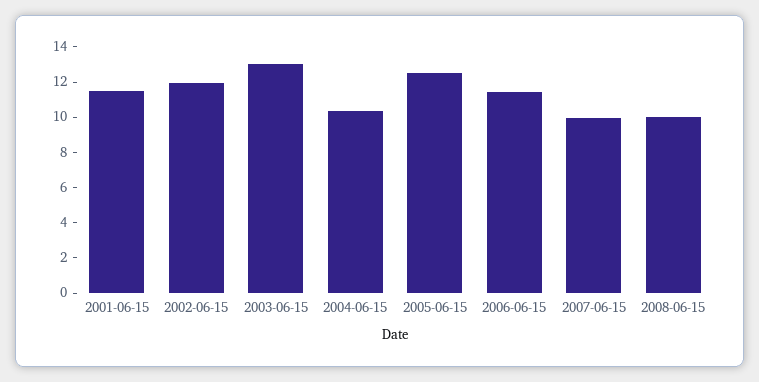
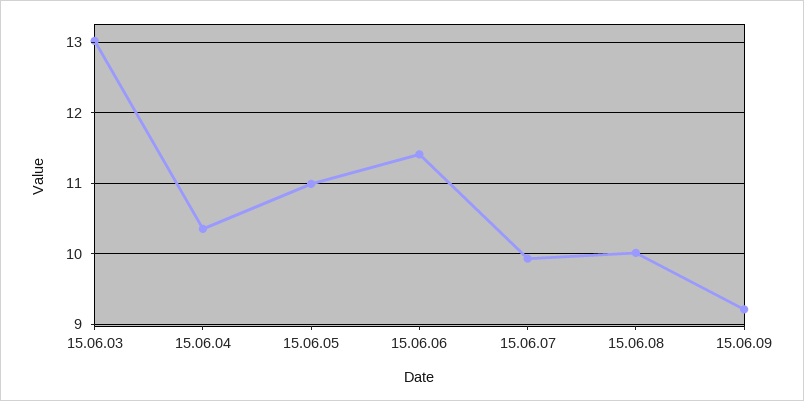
2001-06-15: 11.5 -> none
2002-06-15: 12 -> none
2005-06-15: 12.5 -> 11
15.06.09: none -> 9.2

